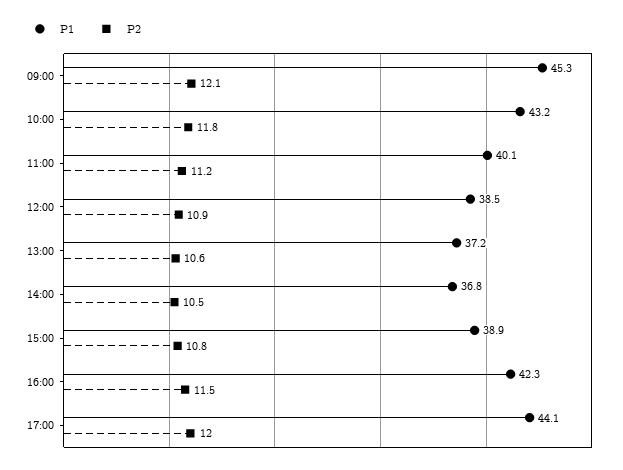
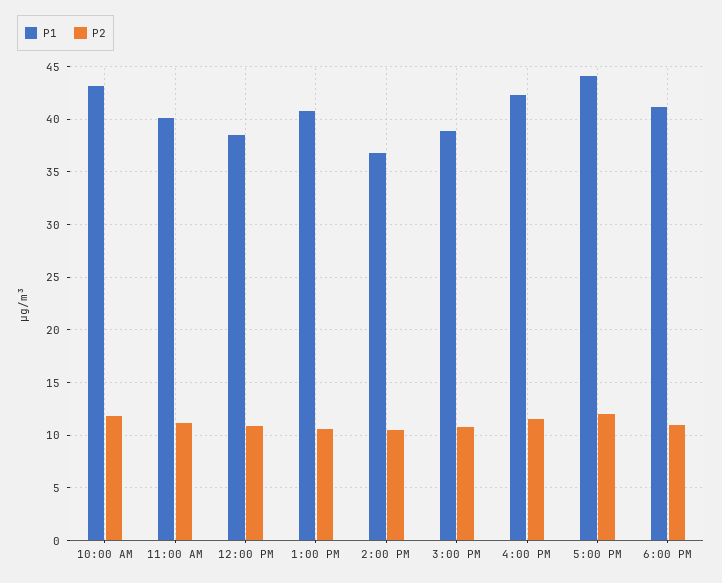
P1, 09:00: 45.3 -> none
P2, 09:00: 12.1 -> none
P1, 13:00: 37.2 -> 41
P1, 6:00 PM: none -> 41
P2, 6:00 PM: none -> 11

